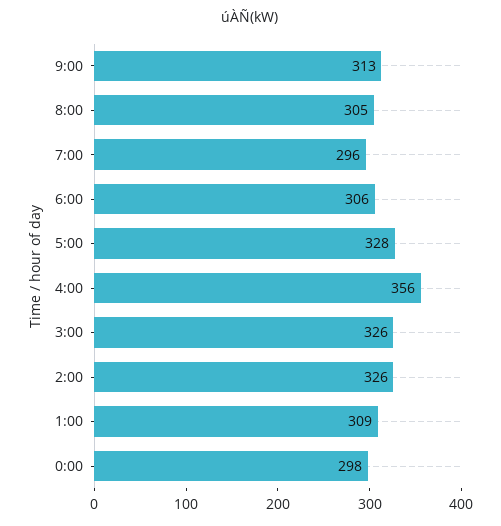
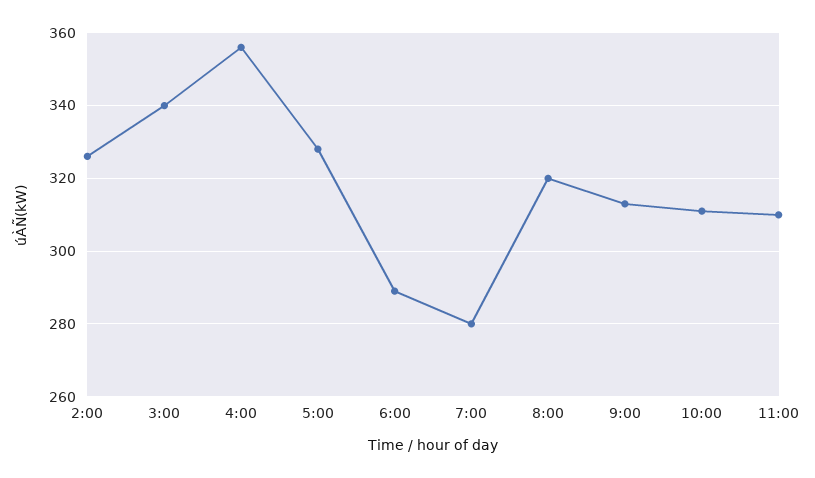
8:00: 305 -> 320
7:00: 296 -> 280
6:00: 306 -> 290
3:00: 326 -> 340
1:00: 309 -> none
0:00: 298 -> none
10:00: none -> 310
11:00: none -> 310

